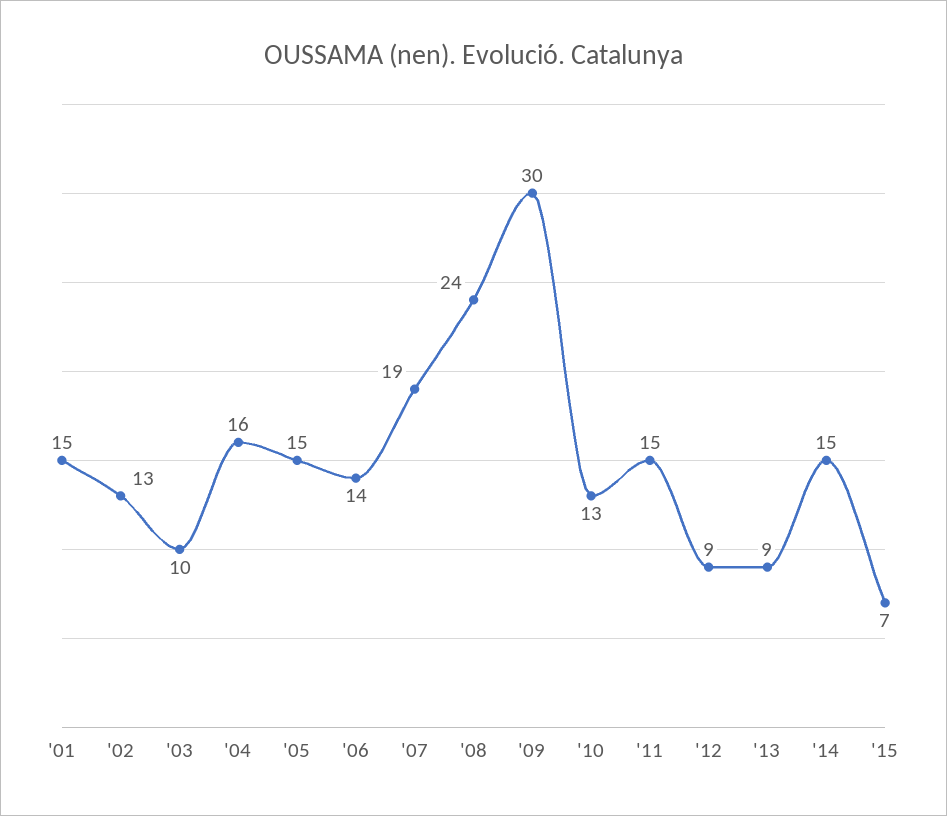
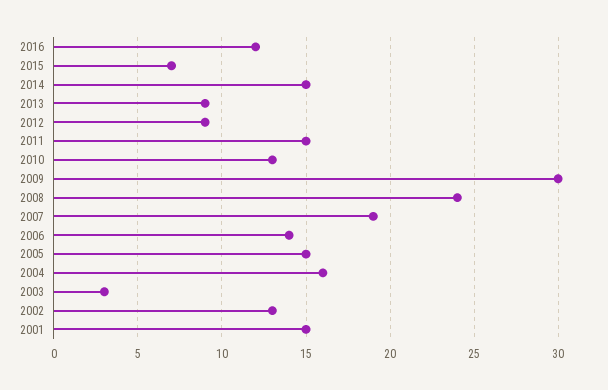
'03: 10 -> 3
2016: none -> 12

